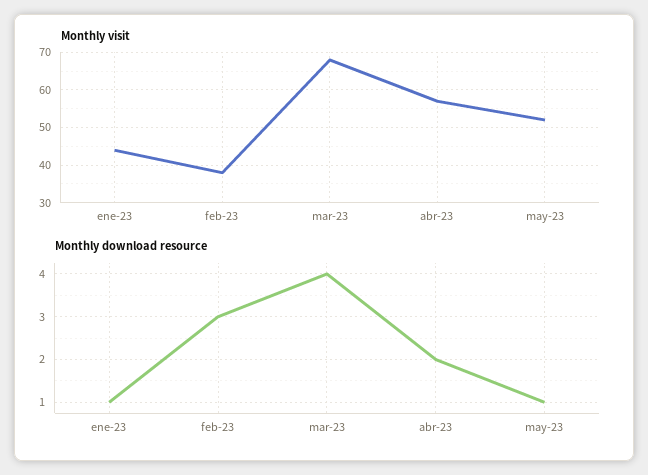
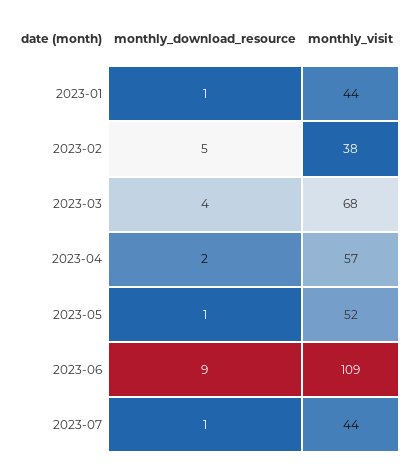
Monthly download resource, feb-23: 3 -> 5
Monthly download resource, 2023-06: none -> 9
Monthly visit, 2023-06: none -> 109
Monthly download resource, 2023-07: none -> 1
Monthly visit, 2023-07: none -> 44

